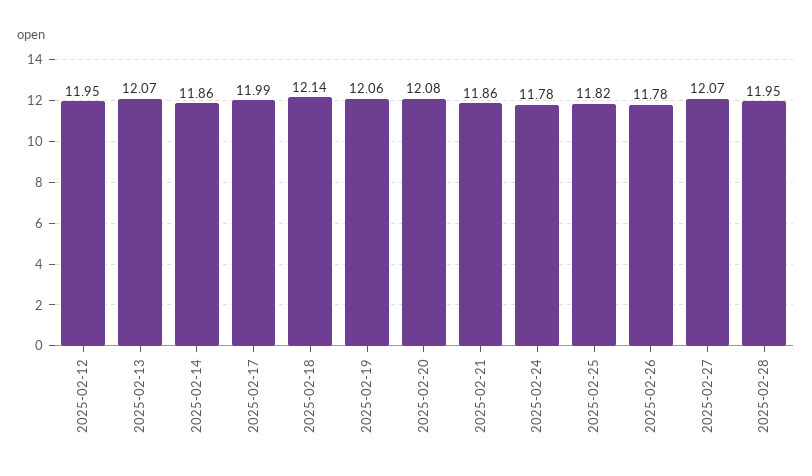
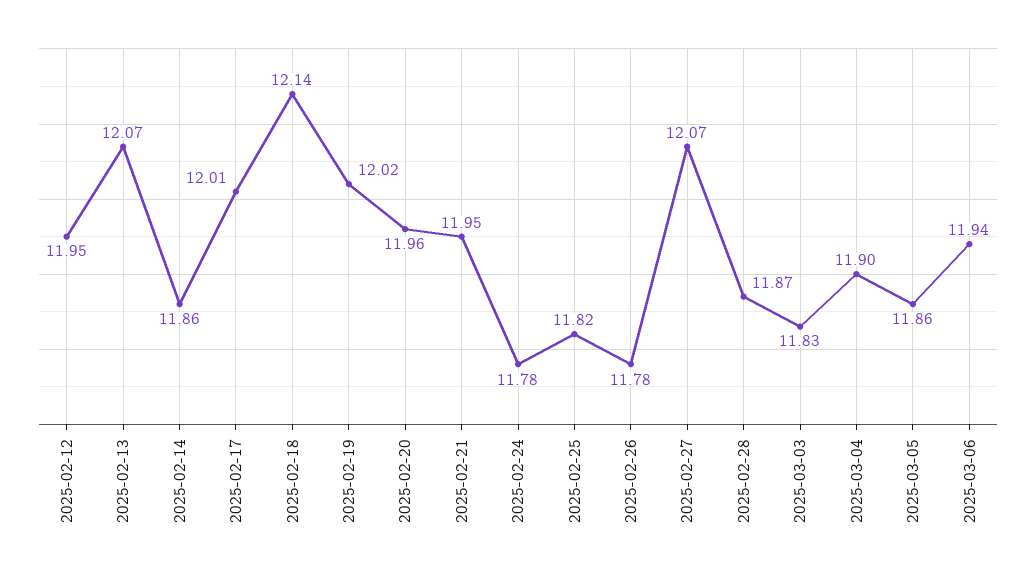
2025-02-17: 11.99 -> 12.01
2025-02-19: 12.06 -> 12.02
2025-02-20: 12.08 -> 11.96
2025-02-21: 11.86 -> 11.95
2025-02-28: 11.95 -> 11.87
2025-03-03: none -> 11.83
2025-03-04: none -> 11.9
2025-03-05: none -> 11.86
2025-03-06: none -> 11.94

